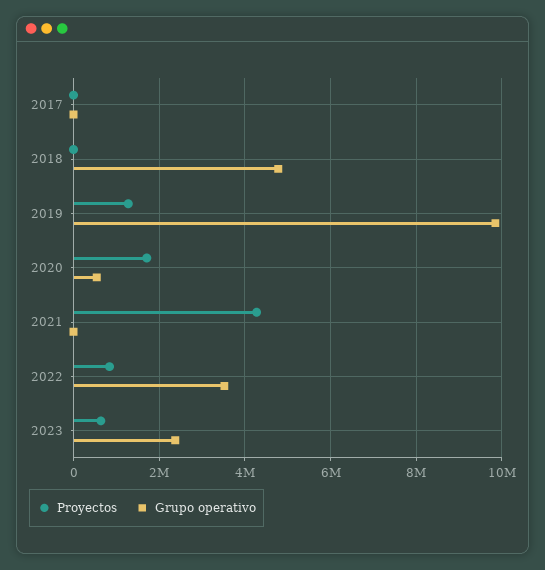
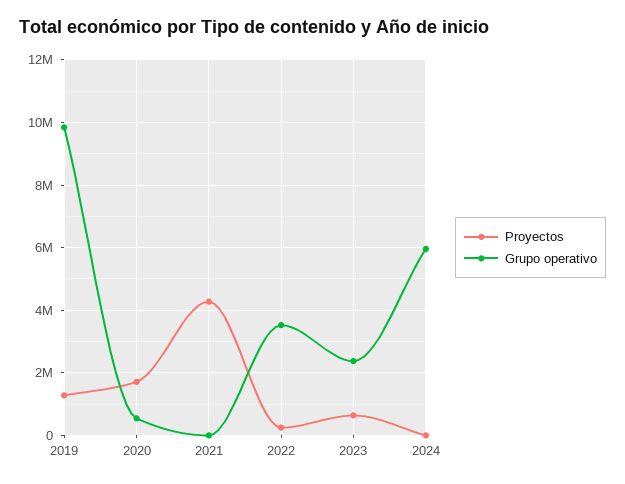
Proyectos, 2017: 0 -> none
Grupo operativo, 2017: 0 -> none
Proyectos, 2018: 0 -> none
Grupo operativo, 2018: 4800000 -> none
Proyectos, 2022: 800000 -> 200000
Proyectos, 2024: none -> 0
Grupo operativo, 2024: none -> 6000000

